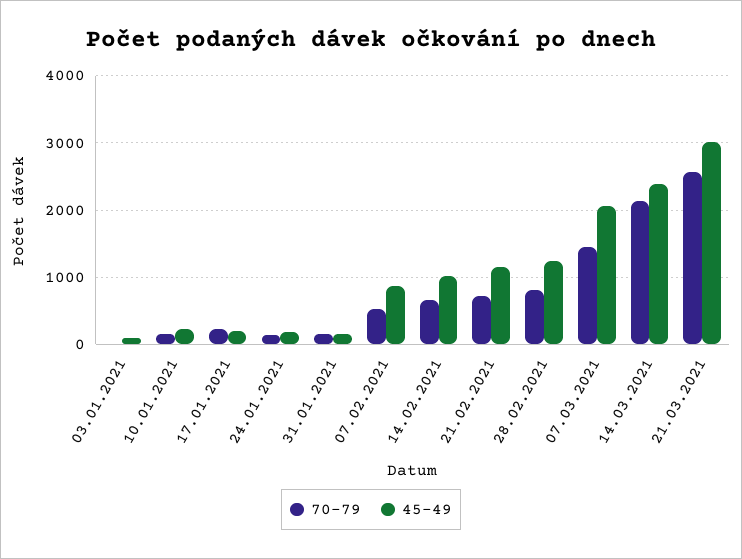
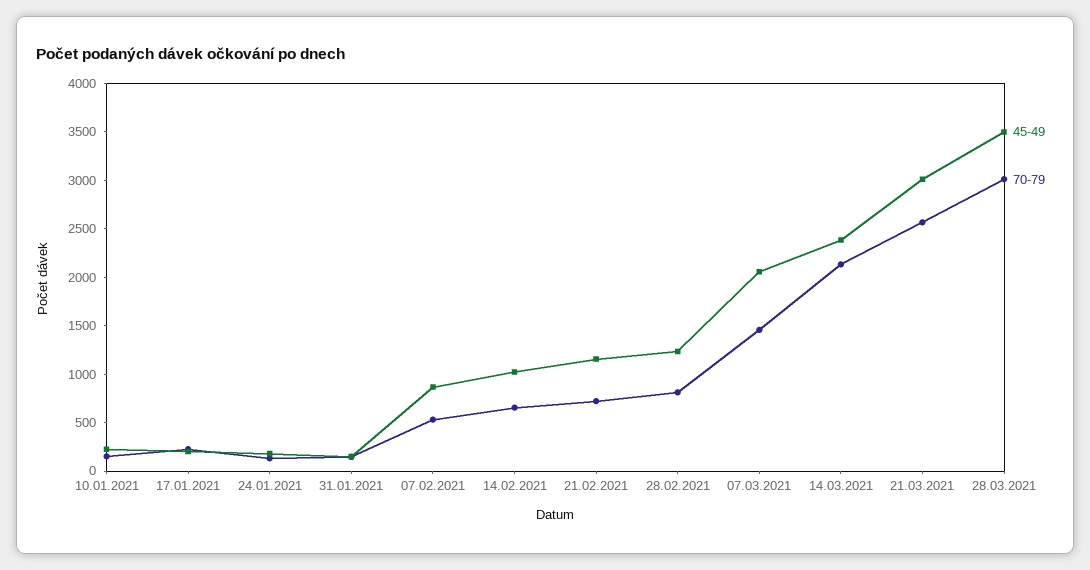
70-79, 03.01.2021: 0 -> none
45-49, 03.01.2021: 100 -> none
45-49, 28.03.2021: none -> 3500
70-79, 28.03.2021: none -> 3000

